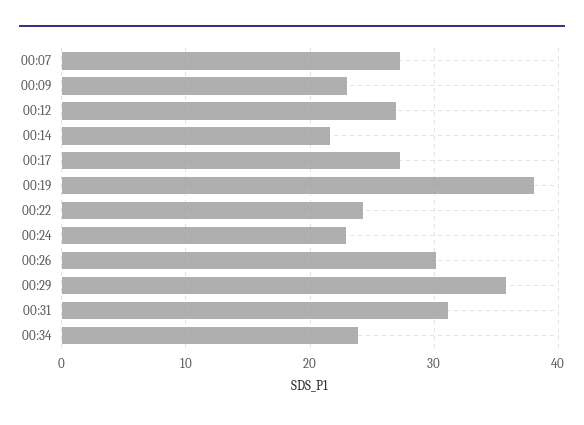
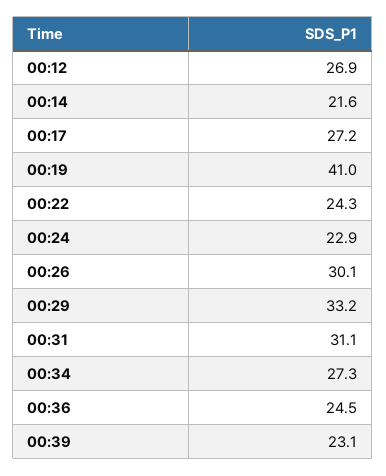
00:07: 27 -> none
00:09: 23 -> none
00:19: 38 -> 41
00:29: 36 -> 33.2
00:34: 24 -> 27.3
00:36: none -> 24.5
00:39: none -> 23.1

